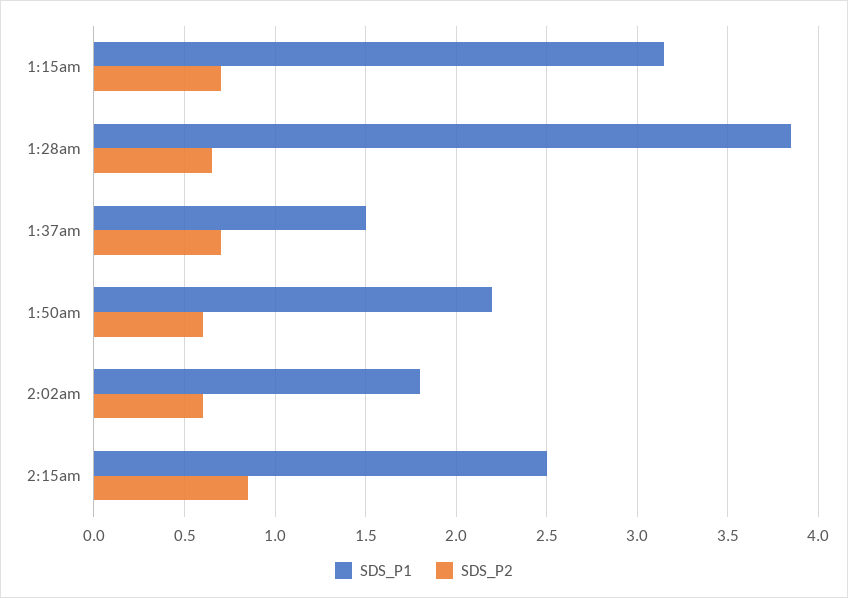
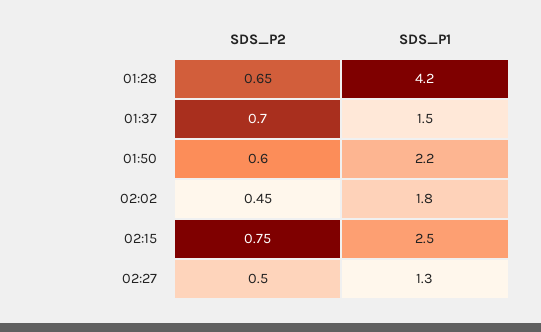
SDS_P1, 1:15am: 3.15 -> none
SDS_P2, 1:15am: 0.7 -> none
SDS_P1, 1:28am: 3.85 -> 4.2
SDS_P2, 2:02am: 0.6 -> 0.45
SDS_P2, 2:15am: 0.85 -> 0.75
SDS_P2, 02:27: none -> 0.5
SDS_P1, 02:27: none -> 1.3

